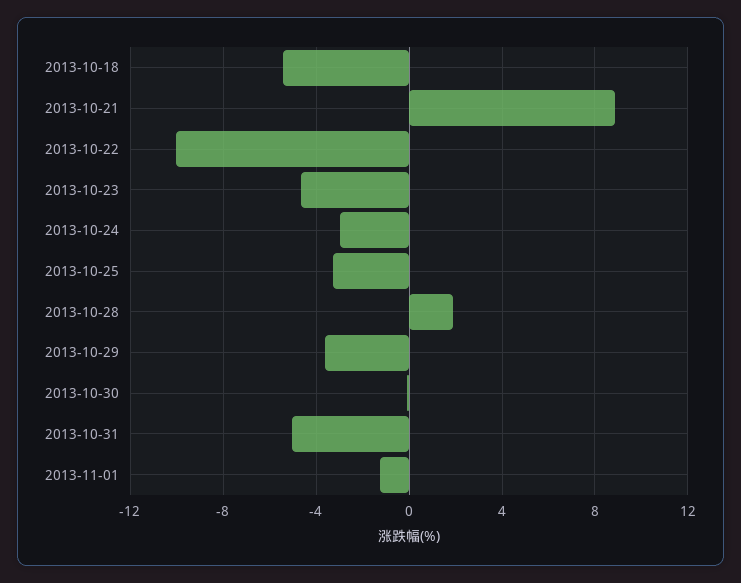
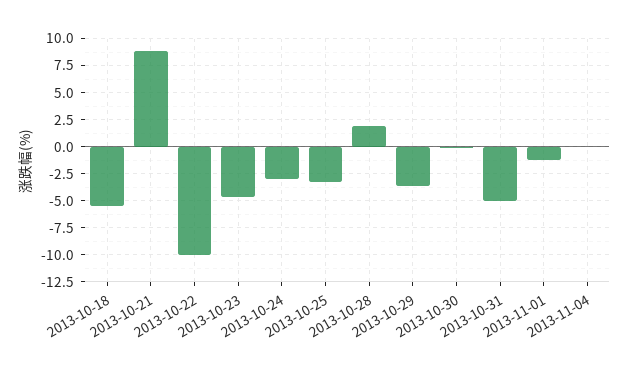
2013-11-04: none -> 0

